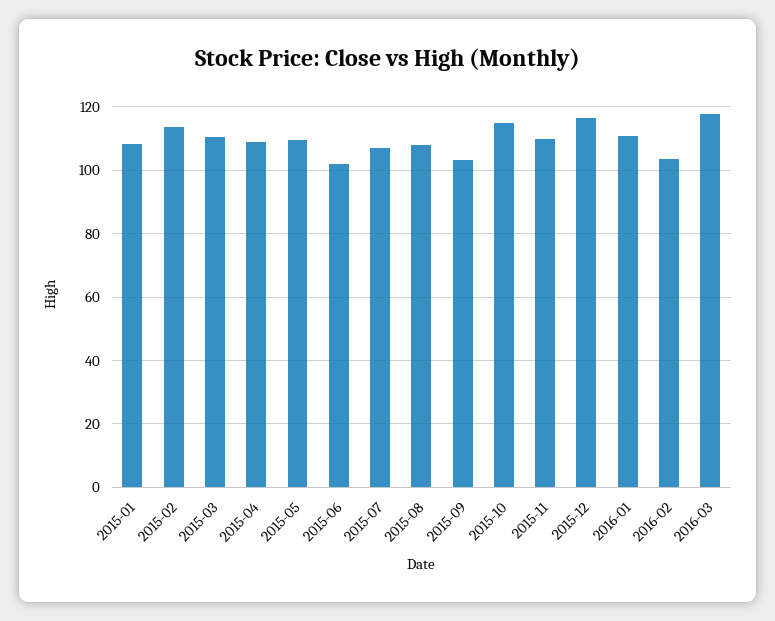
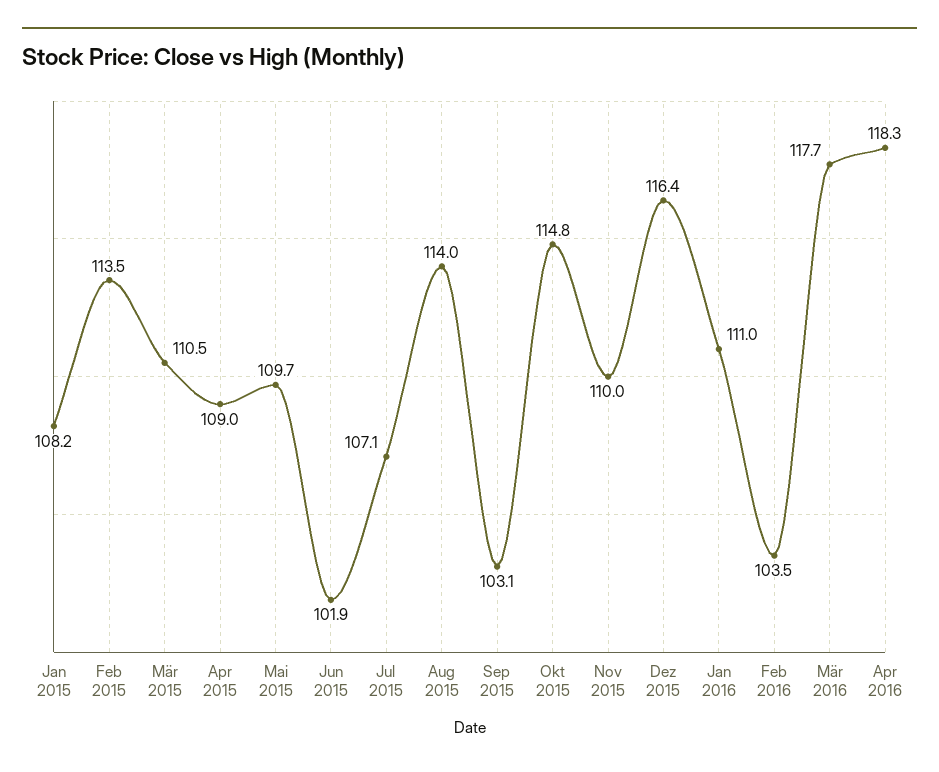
2015-08: 108 -> 114
Apr 2016: none -> 118.3

